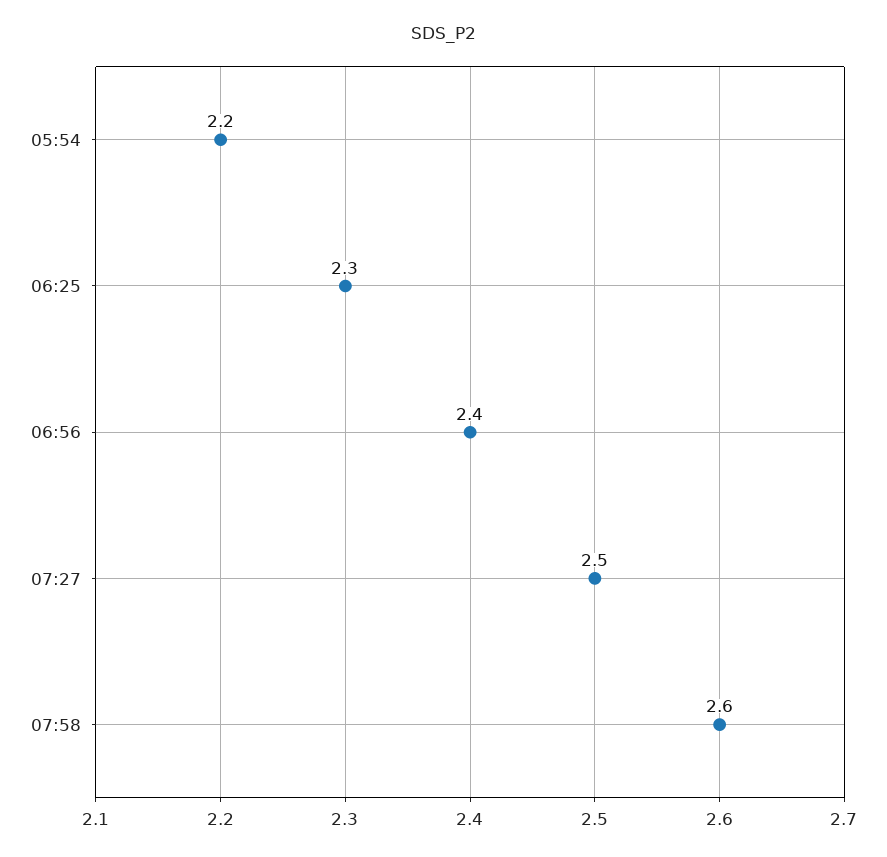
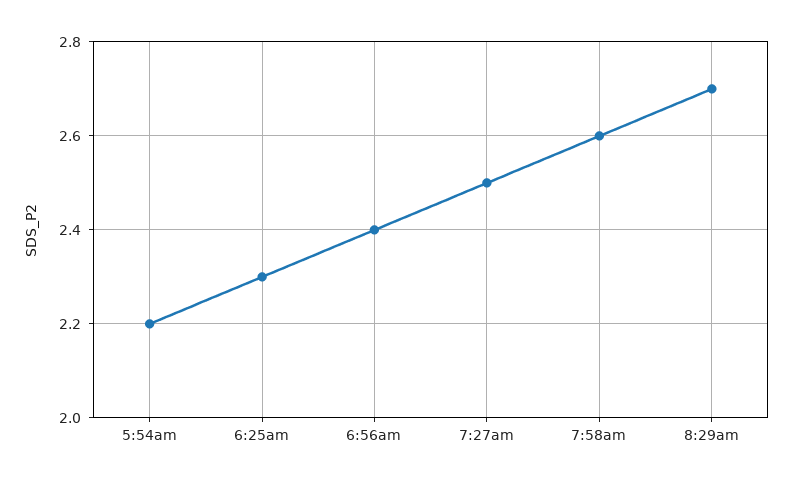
8:29am: none -> 2.7

